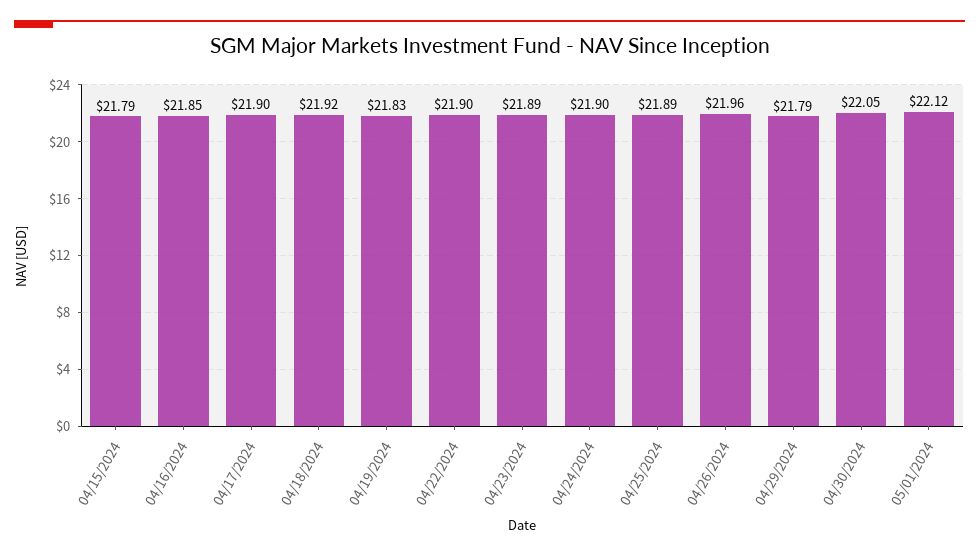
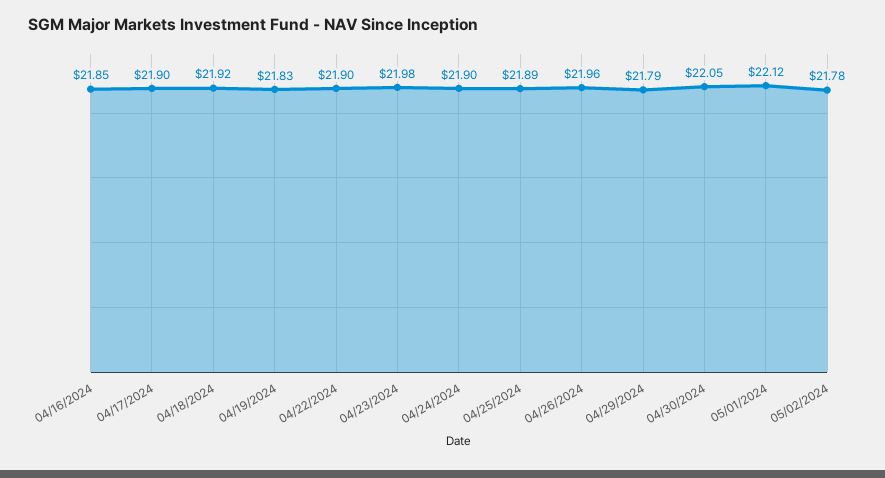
04/15/2024: 21.79 -> none
04/23/2024: 21.89 -> 21.98
05/02/2024: none -> 21.78

